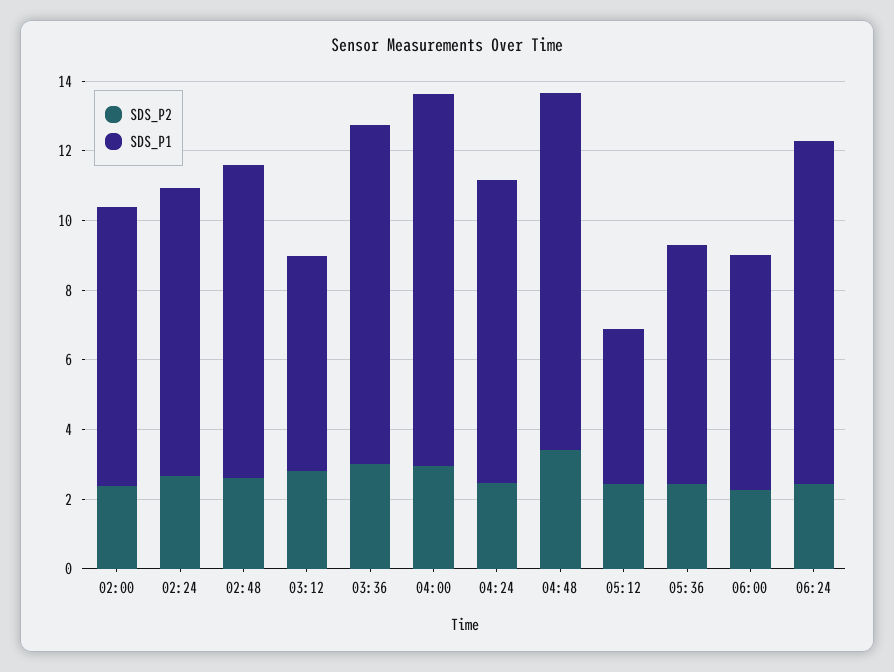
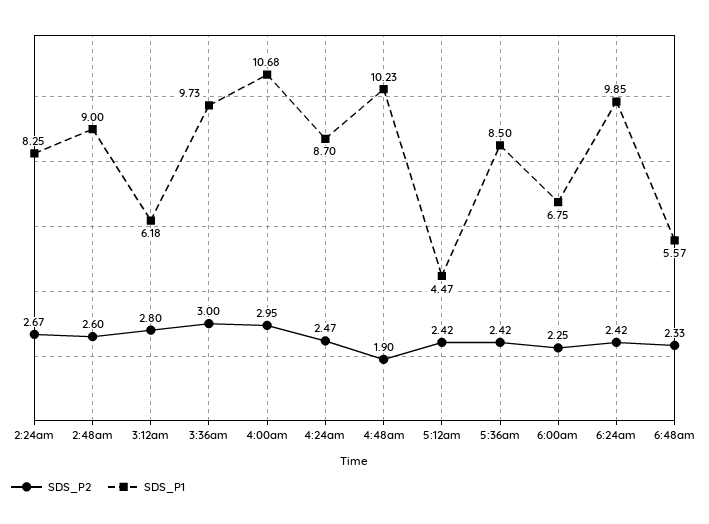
SDS_P2, 02:00: 2.5 -> none
SDS_P1, 02:00: 8 -> none
SDS_P2, 04:48: 3.5 -> 1.9
SDS_P1, 05:36: 7 -> 8.5
SDS_P2, 6:48am: none -> 2.33
SDS_P1, 6:48am: none -> 5.57

